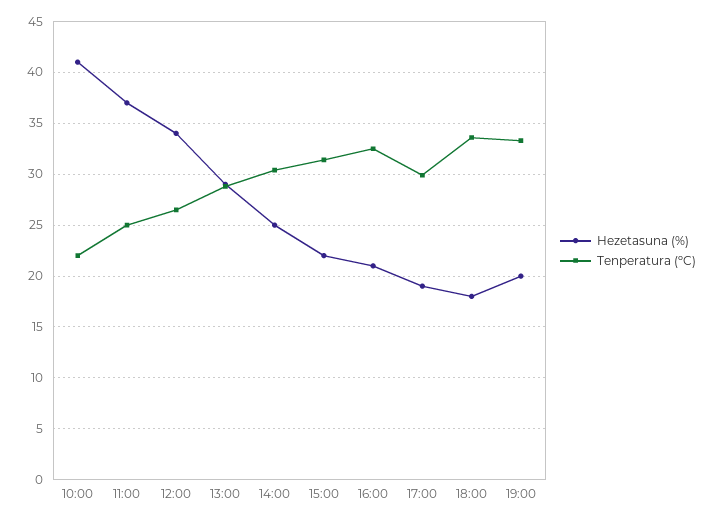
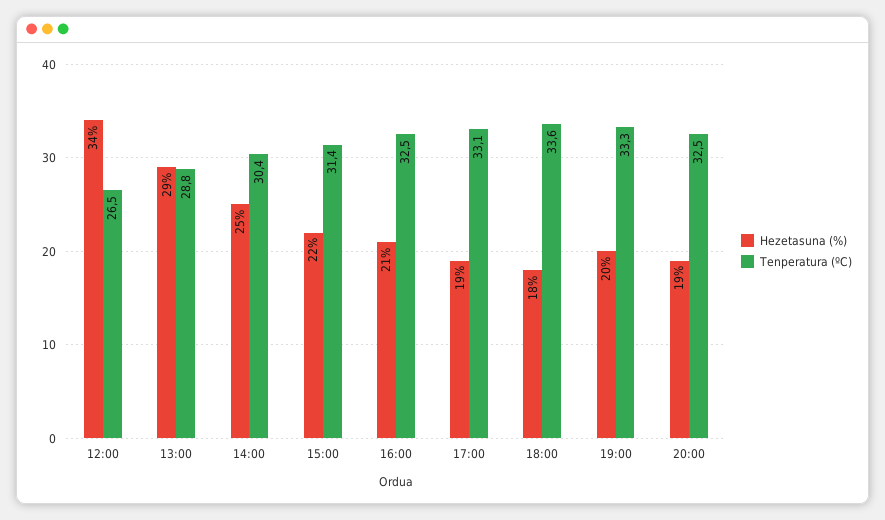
Hezetasuna (%), 10:00: 41 -> none
Tenperatura (ºC), 10:00: 22 -> none
Hezetasuna (%), 11:00: 37 -> none
Tenperatura (ºC), 11:00: 25 -> none
Tenperatura (ºC), 17:00: 30 -> 33.1
Hezetasuna (%), 20:00: none -> 19
Tenperatura (ºC), 20:00: none -> 32.5

